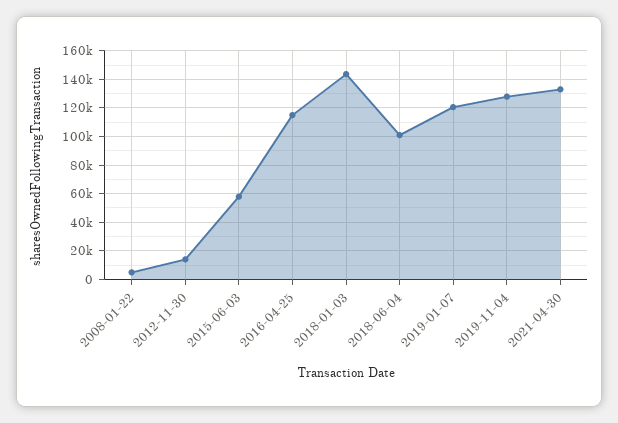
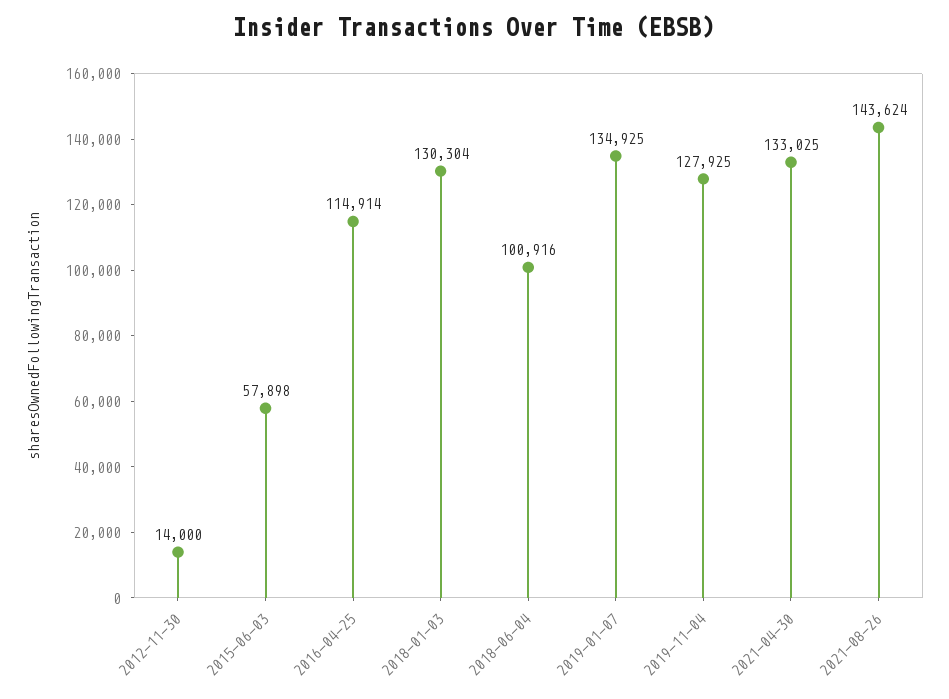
2008-01-22: 5000 -> none
2018-01-03: 145000 -> 130304
2019-01-07: 120000 -> 134925
2021-08-26: none -> 143624

